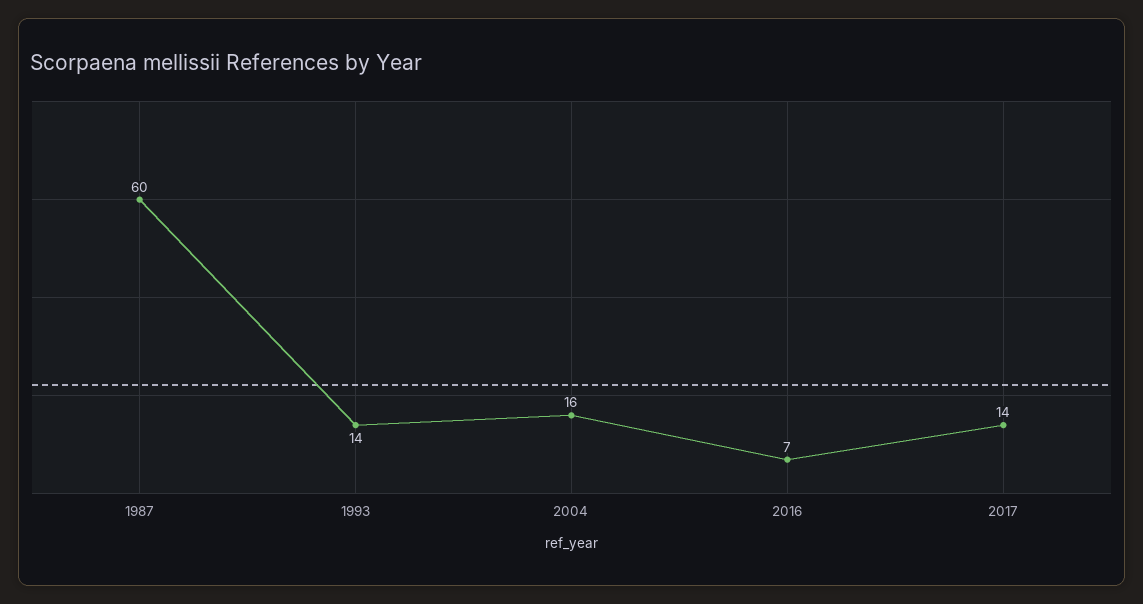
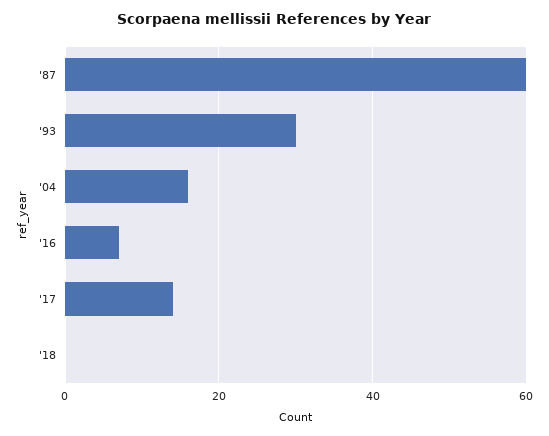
1993: 14 -> 30
'18: none -> 0

